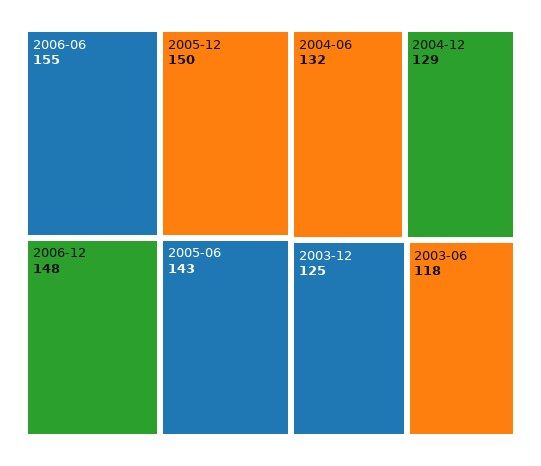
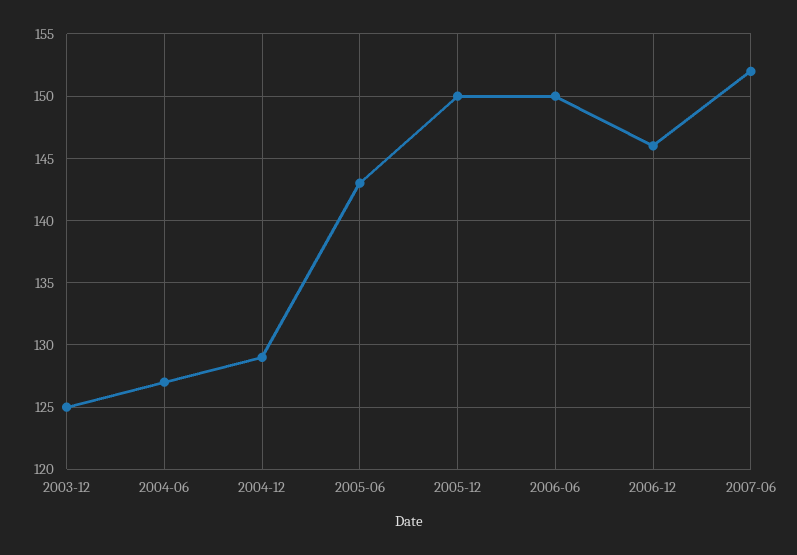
2006-06: 155 -> 150
2006-12: 148 -> 146
2004-06: 132 -> 127
2003-06: 118 -> none
2007-06: none -> 152

